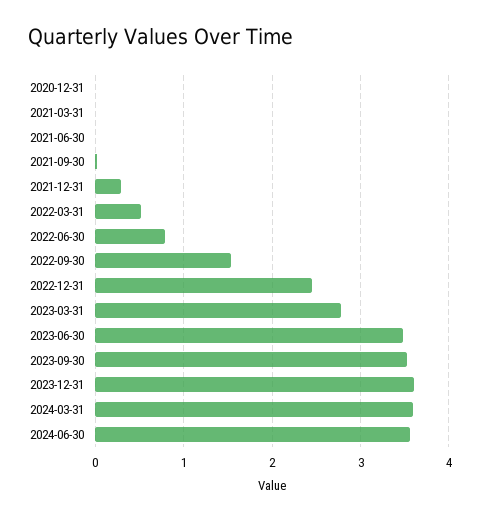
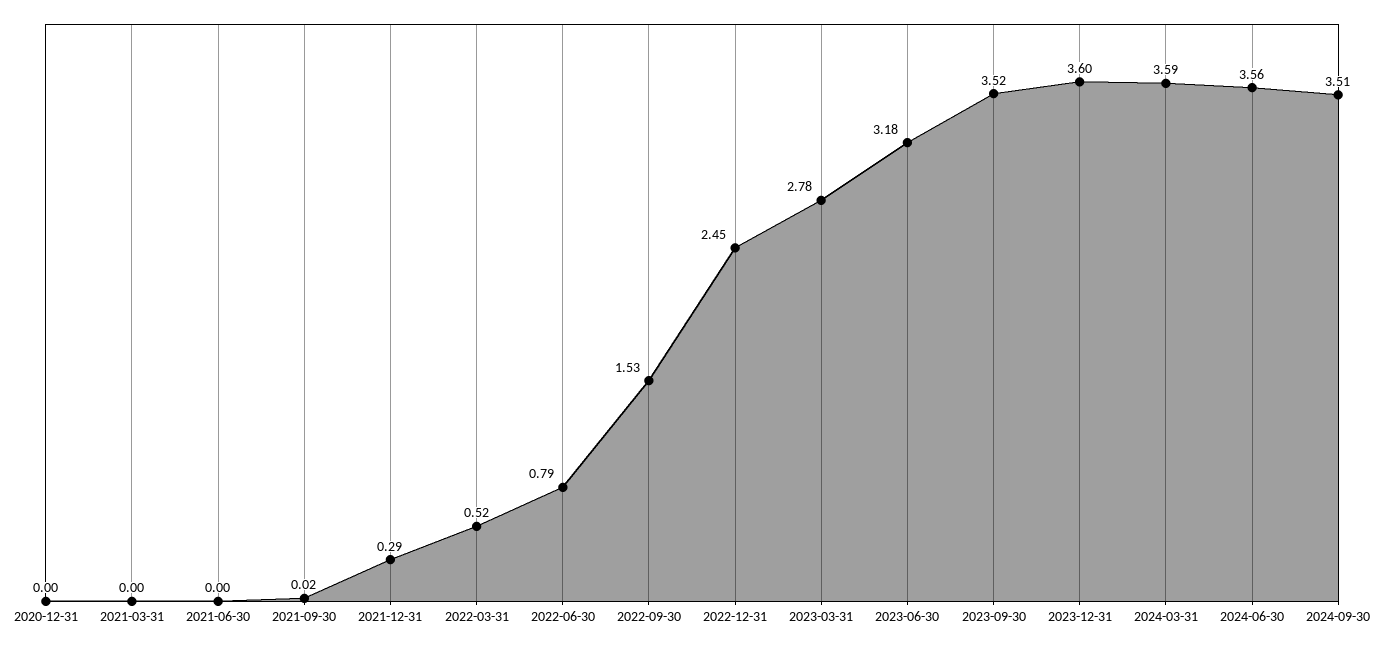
2023-06-30: 3.5 -> 3.18
2024-09-30: none -> 3.51

